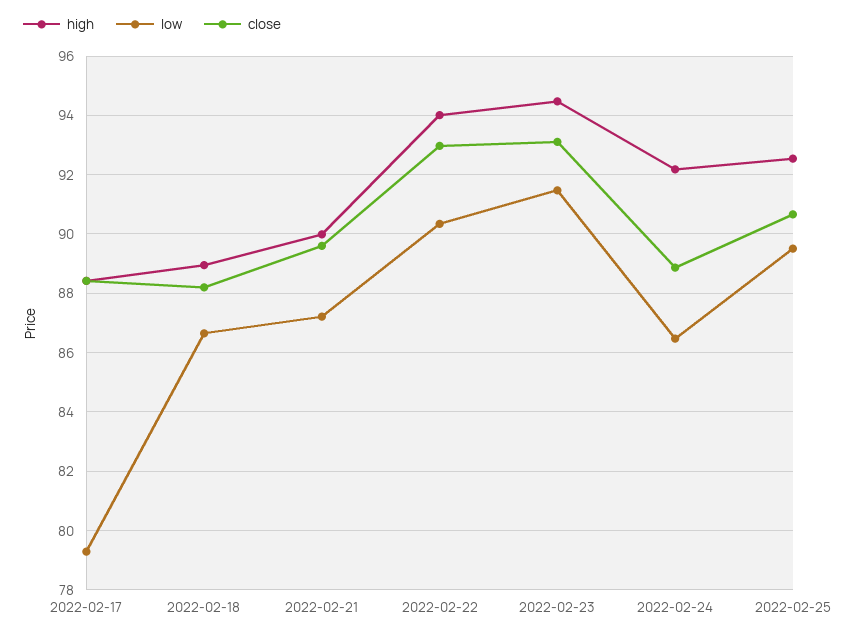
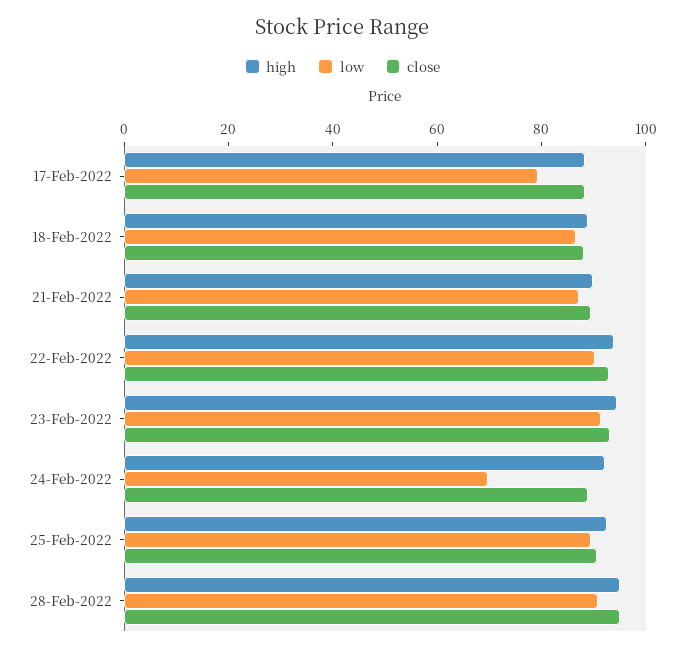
low, 2022-02-24: 86.5 -> 70
high, 28-Feb-2022: none -> 95
low, 28-Feb-2022: none -> 90
close, 28-Feb-2022: none -> 95

